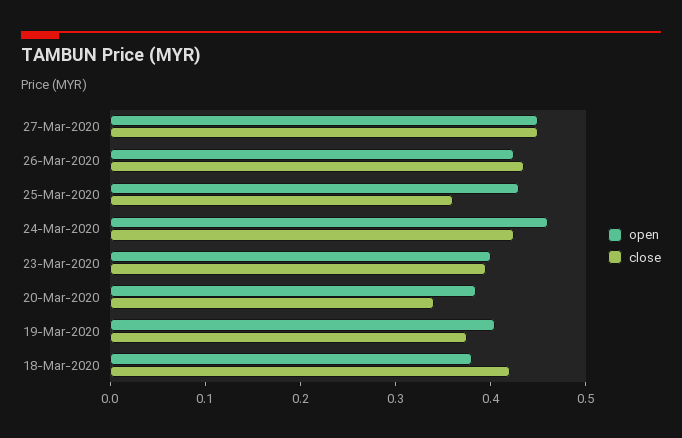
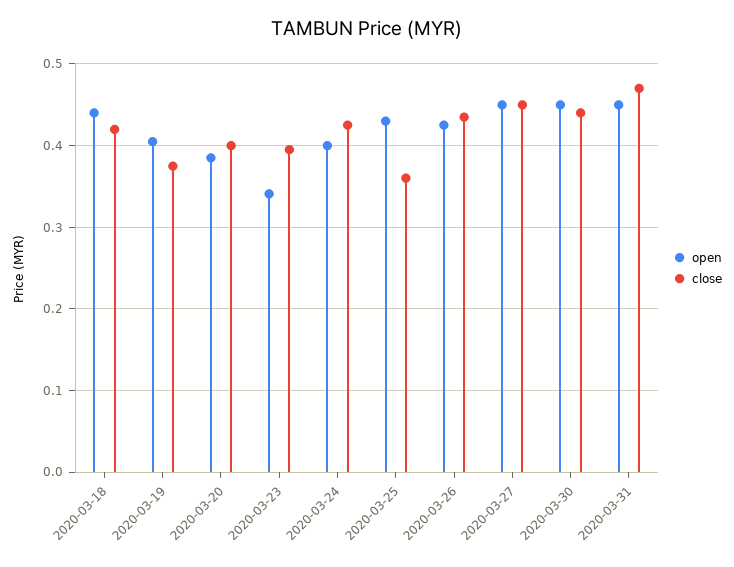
open, 24-Mar-2020: 0.46 -> 0.4
open, 23-Mar-2020: 0.4 -> 0.34
close, 20-Mar-2020: 0.34 -> 0.4
open, 18-Mar-2020: 0.38 -> 0.44
open, 2020-03-30: none -> 0.45
close, 2020-03-30: none -> 0.44
open, 2020-03-31: none -> 0.45
close, 2020-03-31: none -> 0.47

